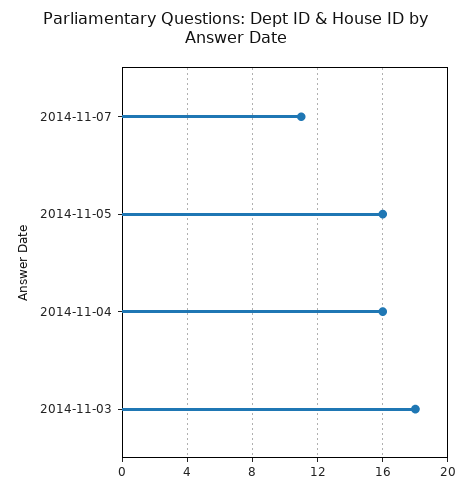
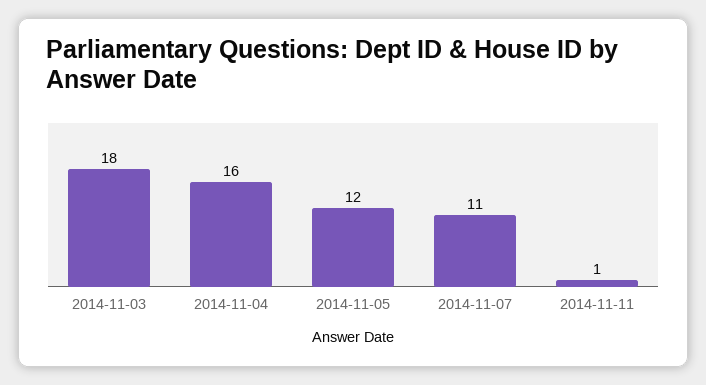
2014-11-05: 16 -> 12
2014-11-11: none -> 1

